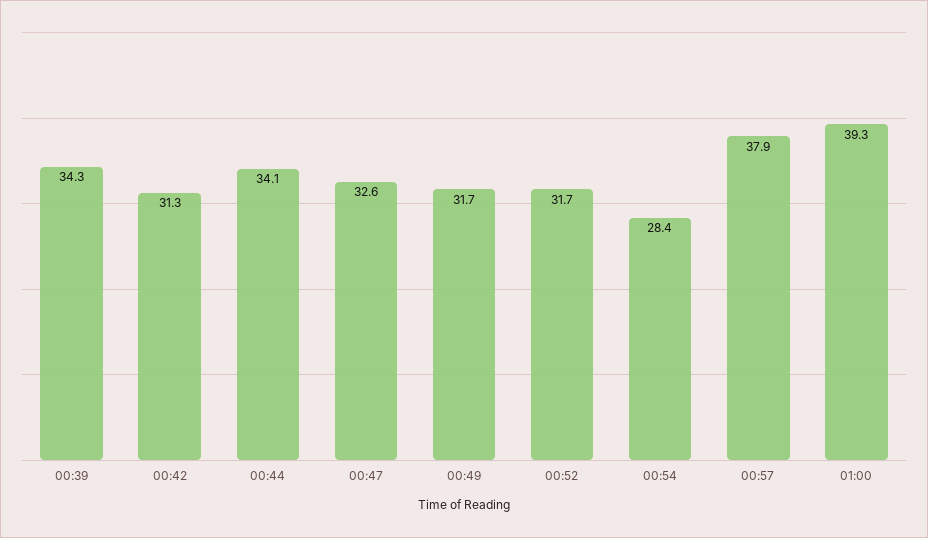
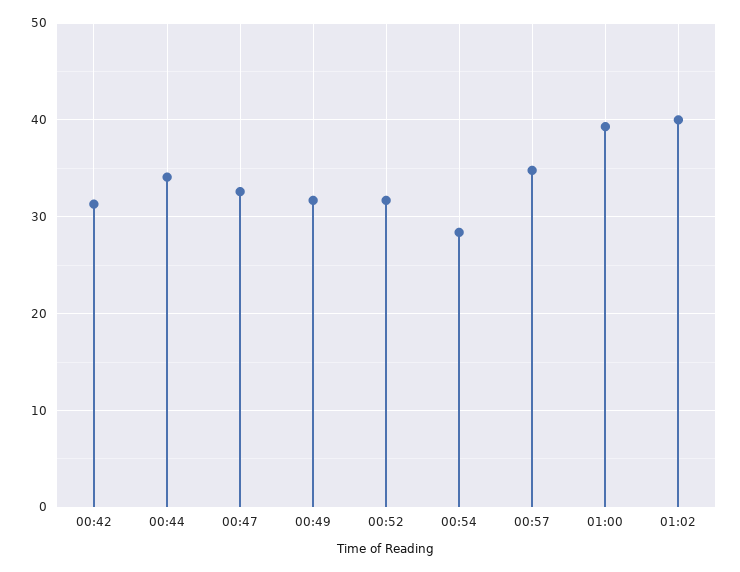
00:39: 34.3 -> none
00:57: 37.9 -> 35
01:02: none -> 40

